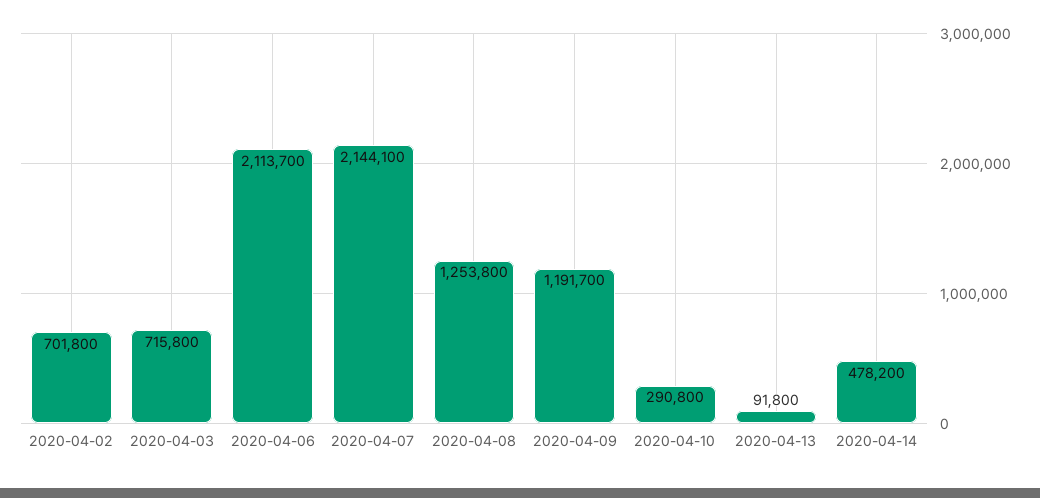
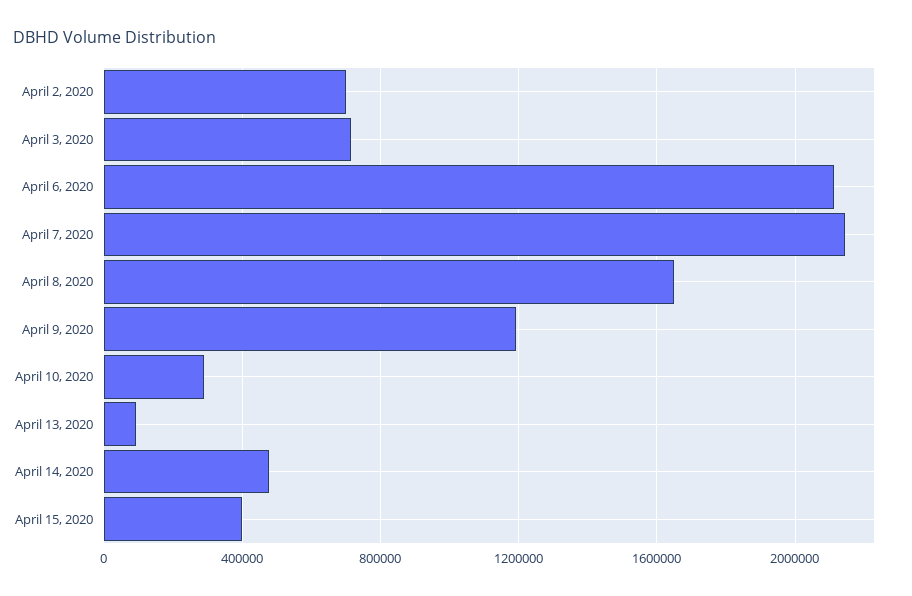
2020-04-08: 1253800 -> 1650000
April 15, 2020: none -> 400000

